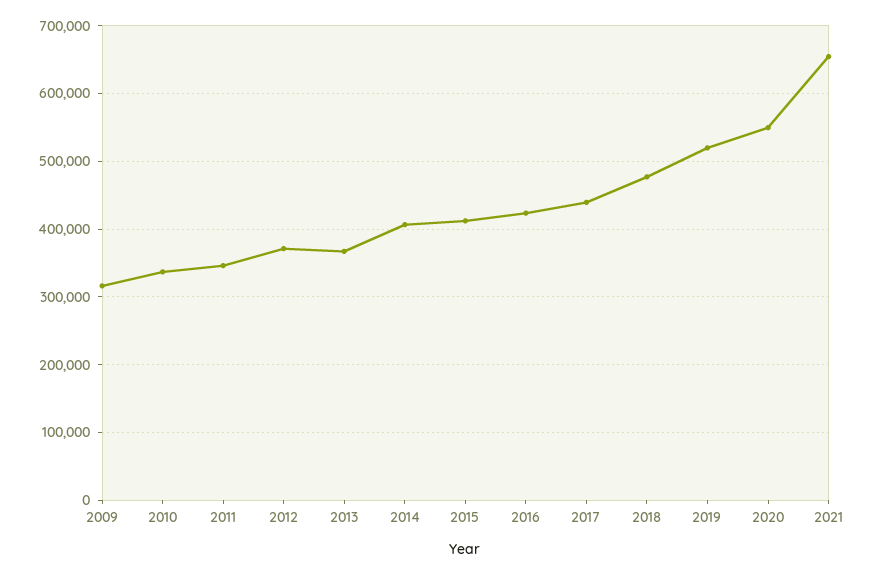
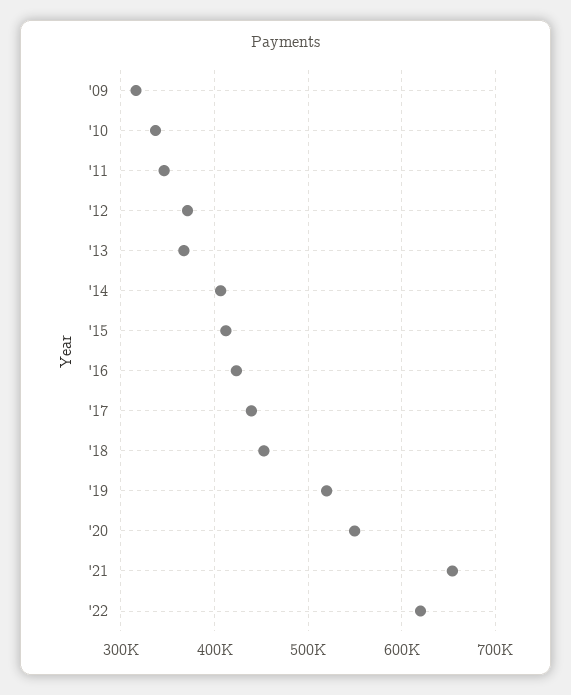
2018: 480000 -> 450000
'22: none -> 620000

